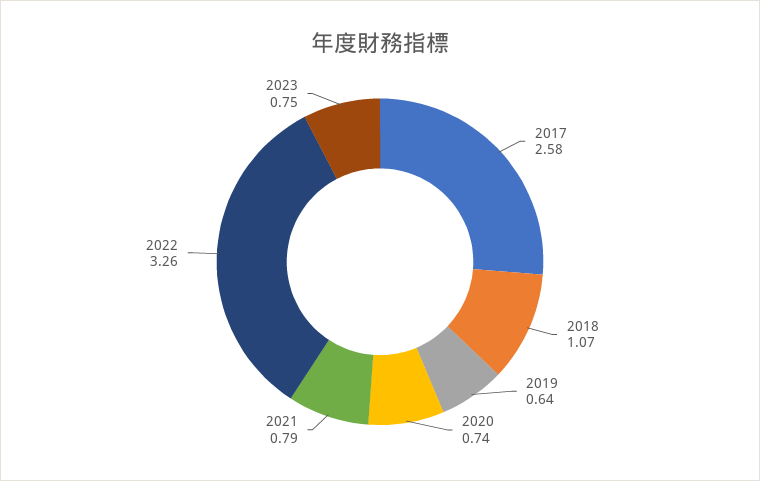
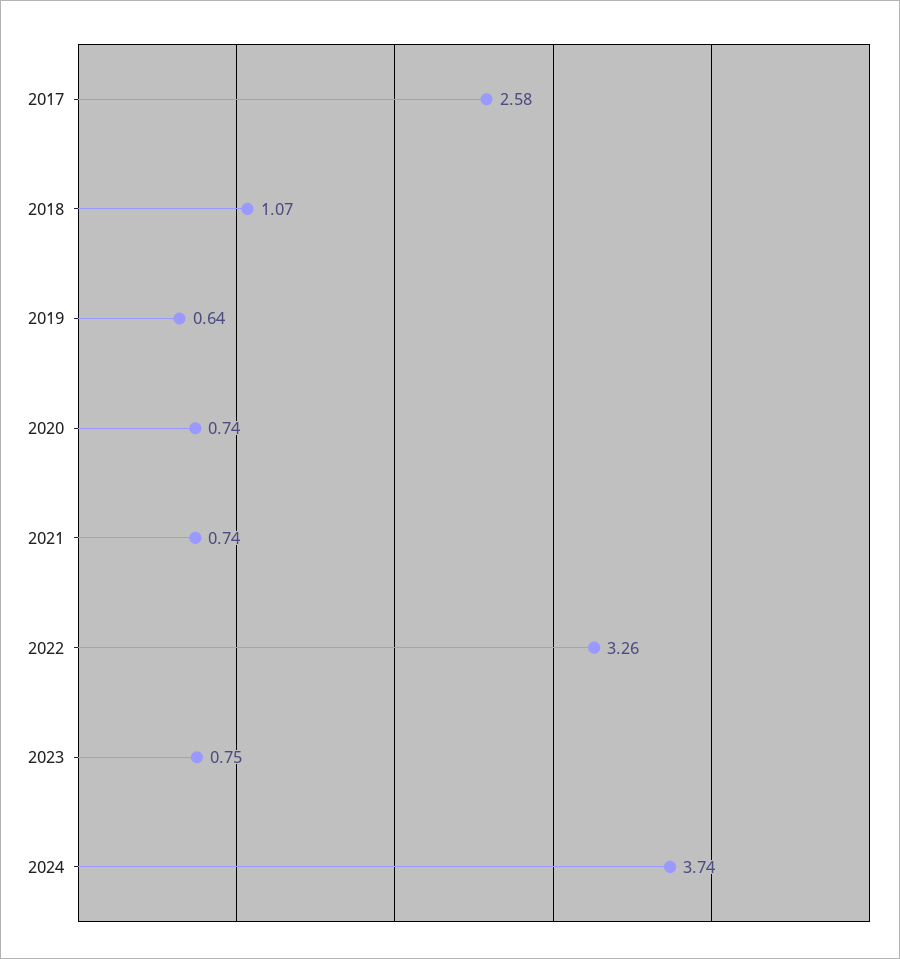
2021: 0.79 -> 0.74
2024: none -> 3.74

